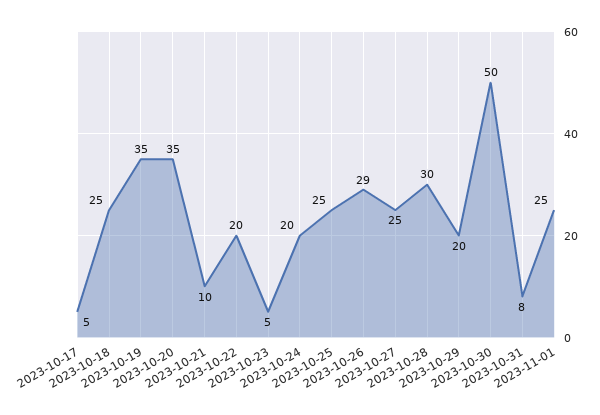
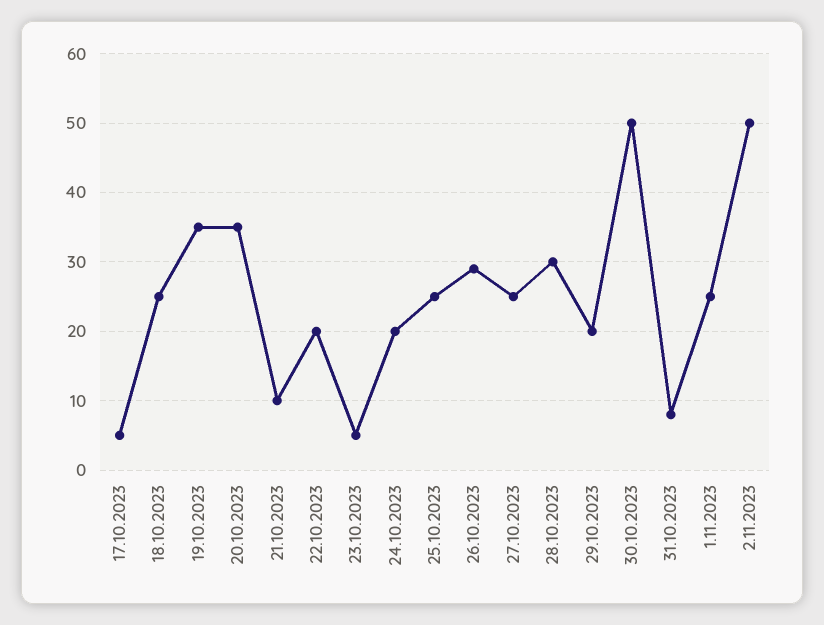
2.11.2023: none -> 50

